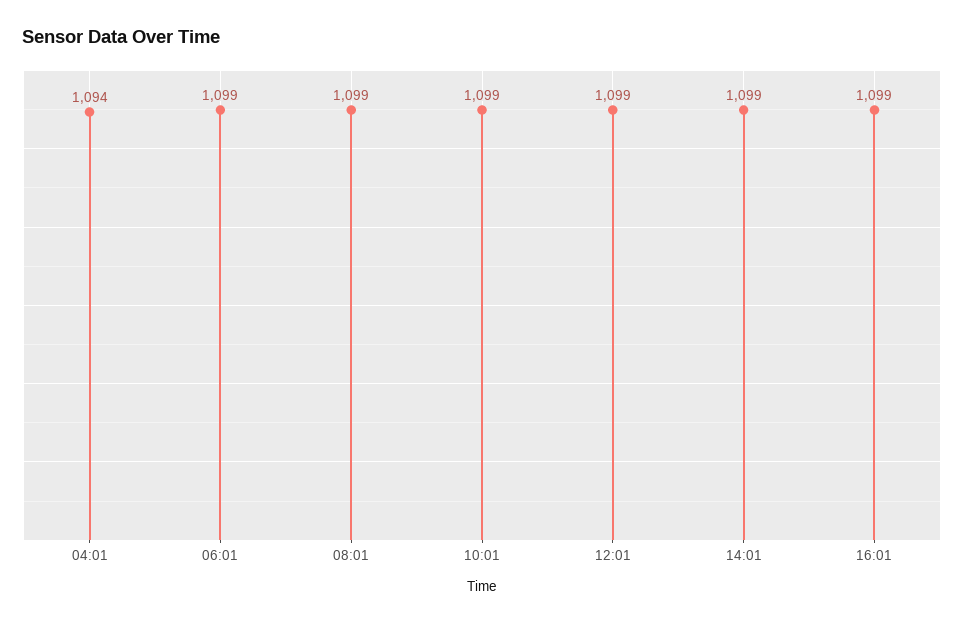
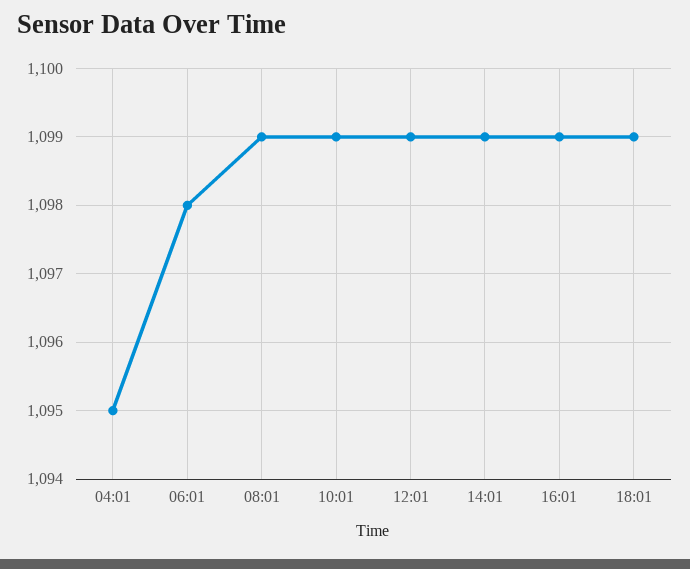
04:01: 1094 -> 1095
06:01: 1099 -> 1098
18:01: none -> 1099

